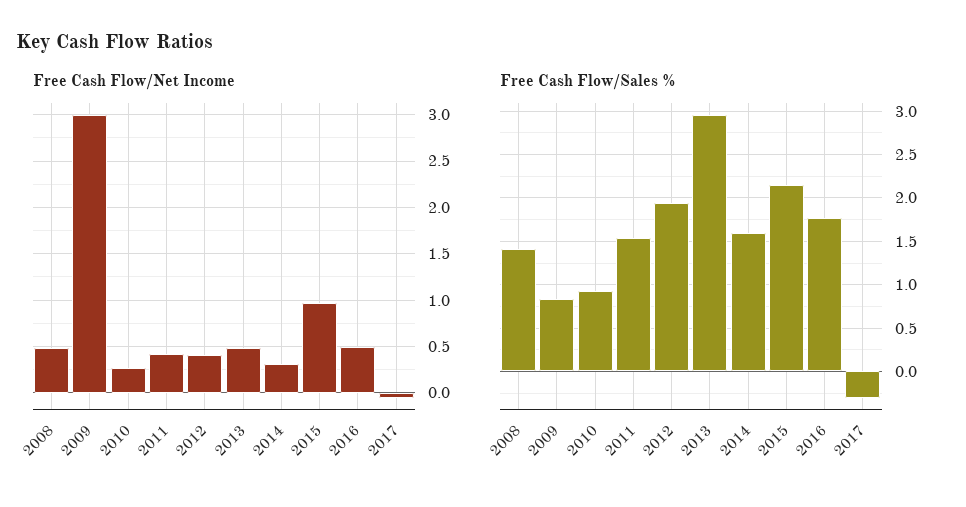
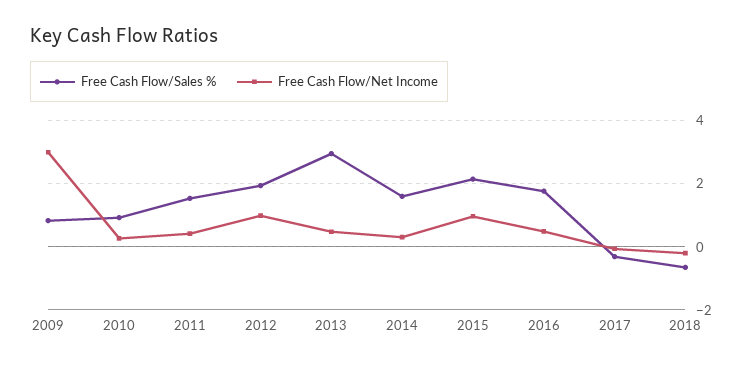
Free Cash Flow/Net Income, 2008: 0.5 -> none
Free Cash Flow/Net Income, 2012: 0.4 -> 1
Free Cash Flow/Sales %, 2008: 1.4 -> none
Free Cash Flow/Sales %, 2018: none -> -0.6
Free Cash Flow/Net Income, 2018: none -> -0.2

